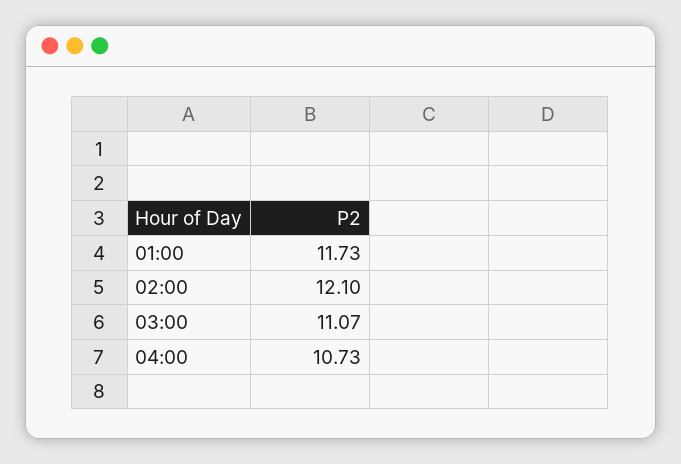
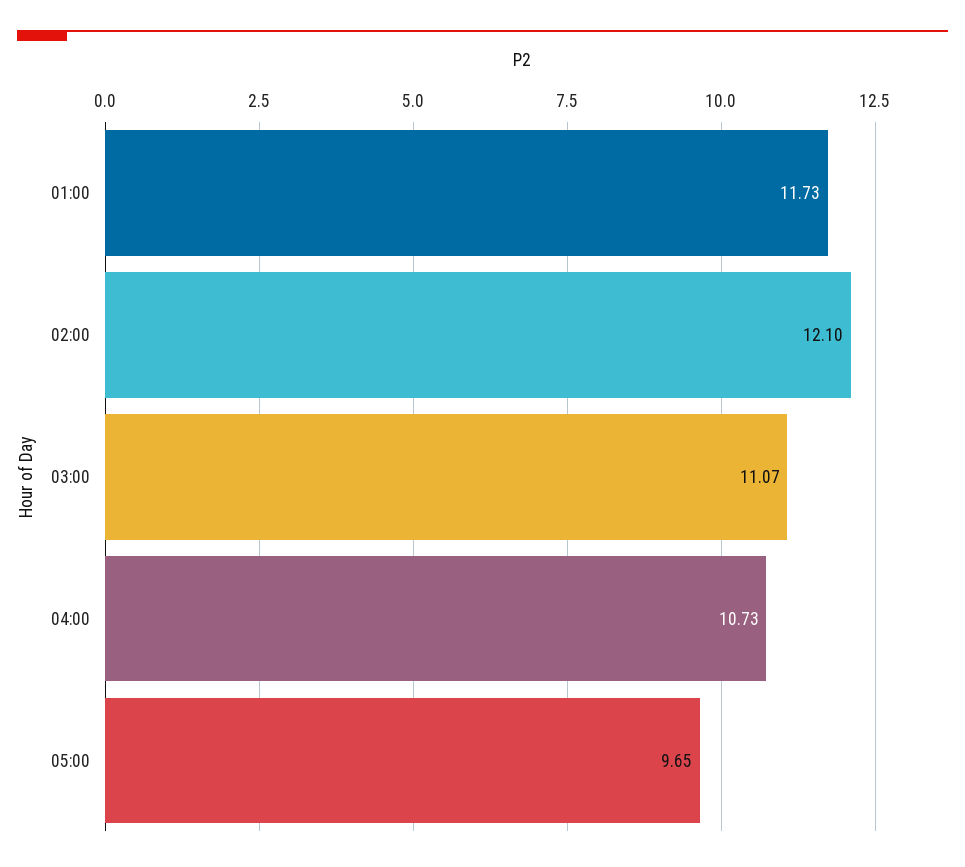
05:00: none -> 9.65

